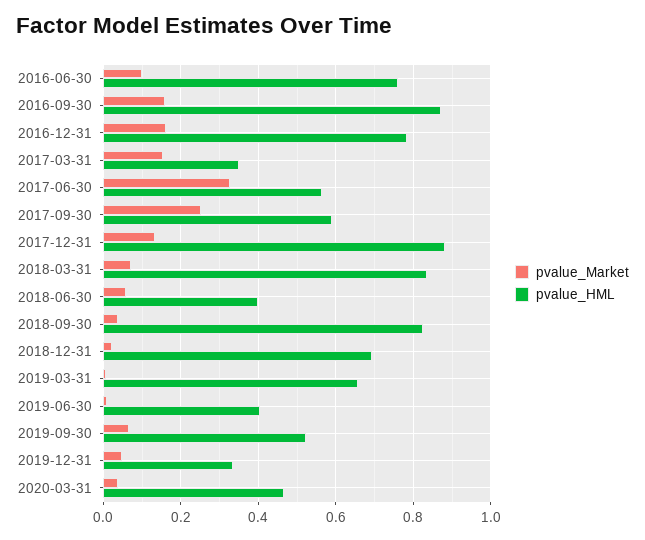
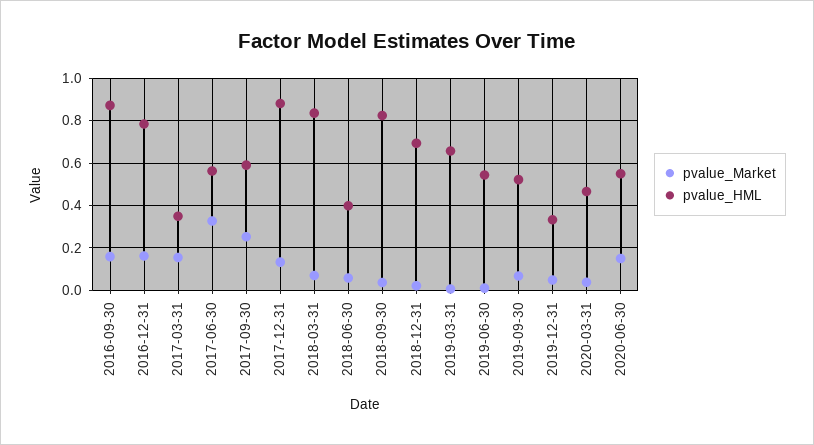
pvalue_Market, 2016-06-30: 0.1 -> none
pvalue_HML, 2016-06-30: 0.76 -> none
pvalue_HML, 2019-06-30: 0.4 -> 0.55
pvalue_Market, 2020-06-30: none -> 0.15
pvalue_HML, 2020-06-30: none -> 0.55

